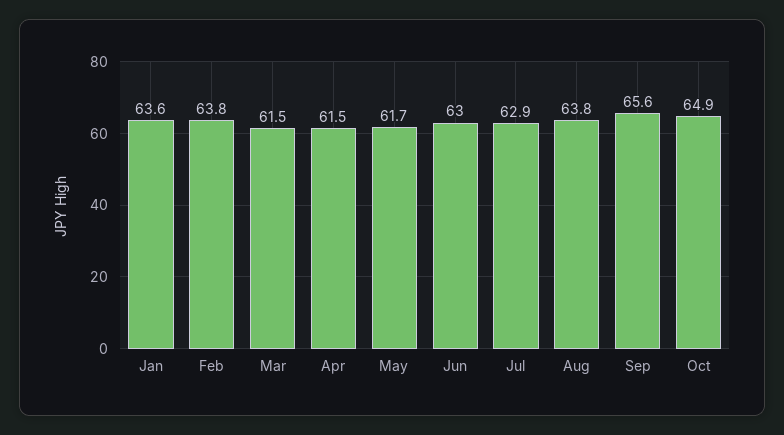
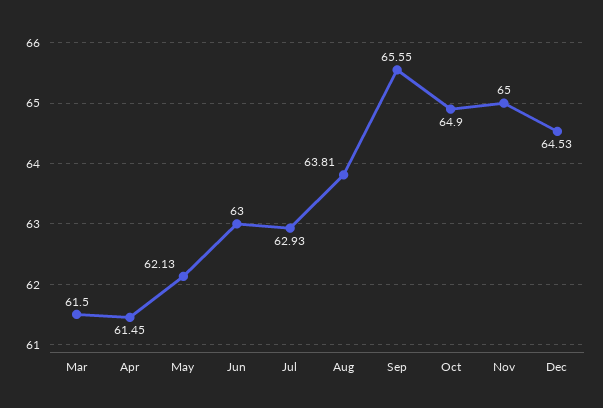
Jan: 63.6 -> none
Feb: 63.8 -> none
May: 61.7 -> 62.13
Nov: none -> 65
Dec: none -> 64.53

